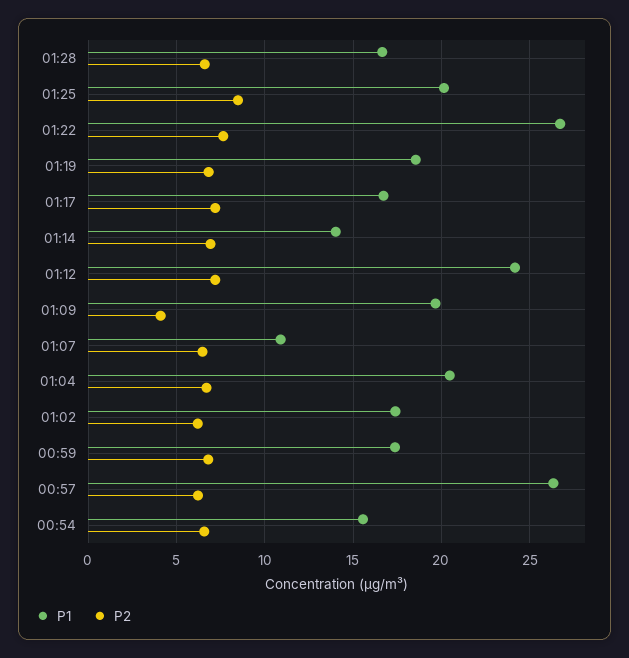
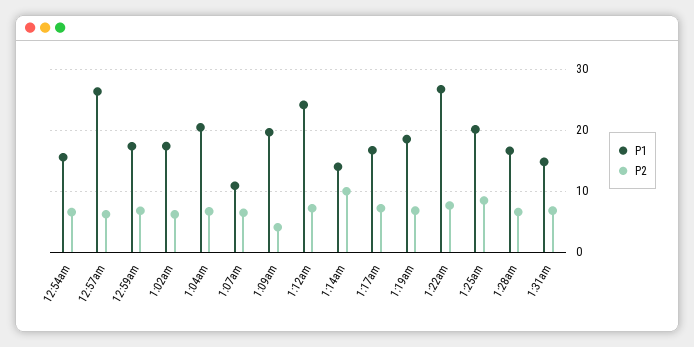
P2, 01:14: 7 -> 10
P1, 1:31am: none -> 15
P2, 1:31am: none -> 7

